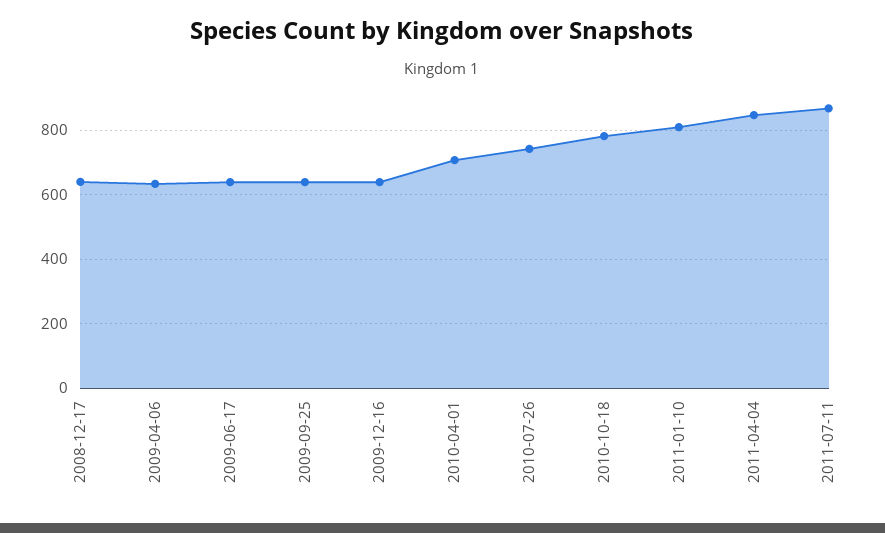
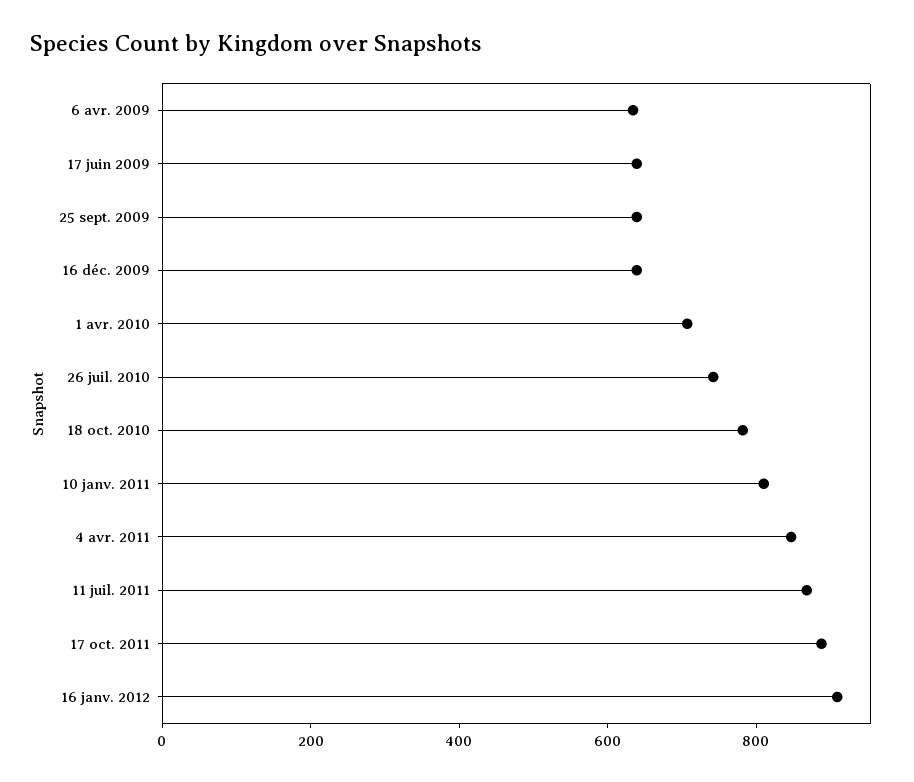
2008-12-17: 640 -> none
17 oct. 2011: none -> 900
16 janv. 2012: none -> 900

